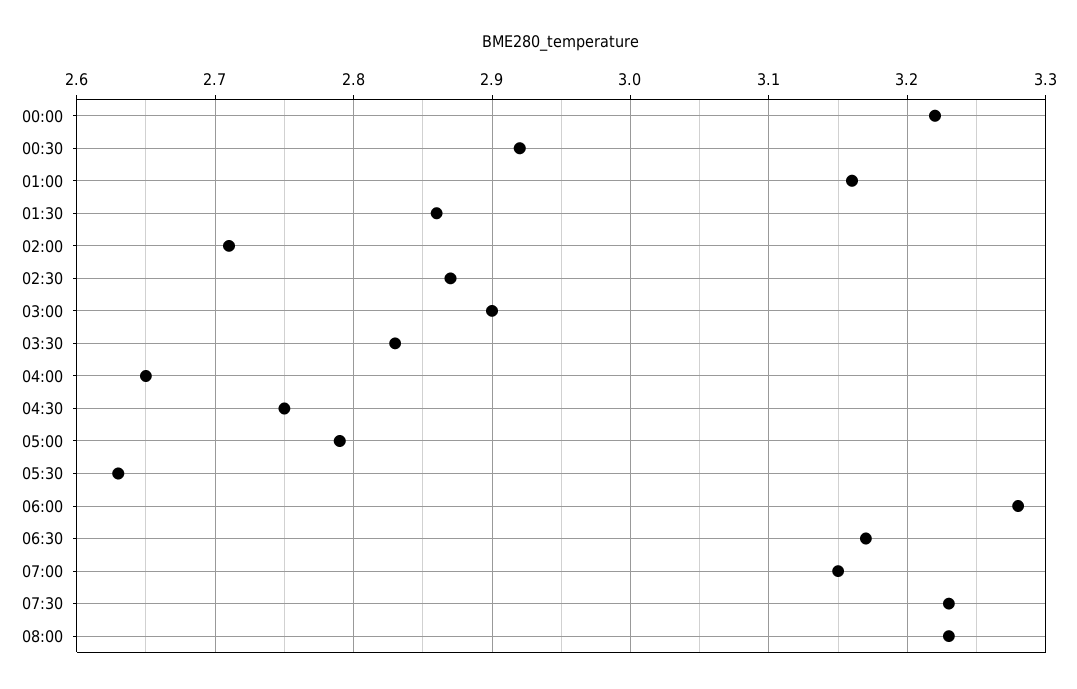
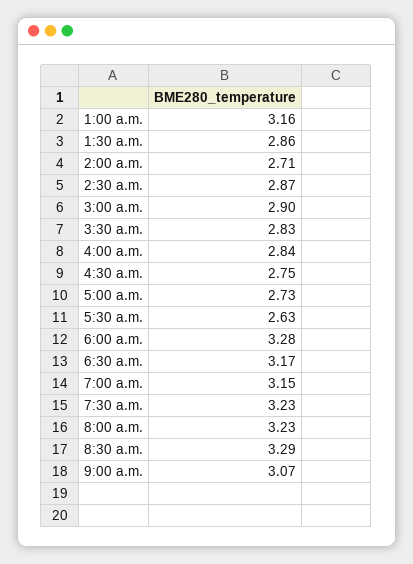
00:00: 3.22 -> none
00:30: 2.92 -> none
04:00: 2.65 -> 2.84
05:00: 2.79 -> 2.73
8:30 a.m.: none -> 3.29
9:00 a.m.: none -> 3.07

